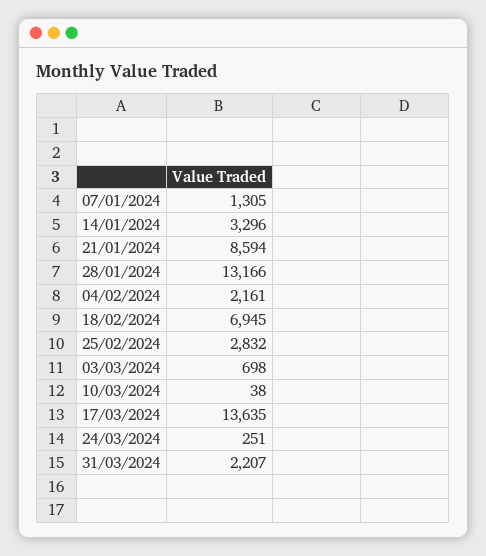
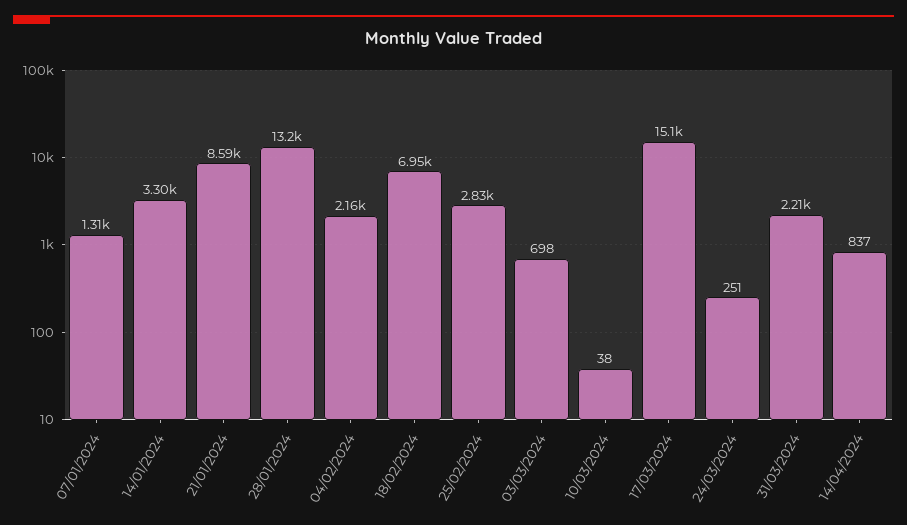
17/03/2024: 13635 -> 15100
14/04/2024: none -> 837

